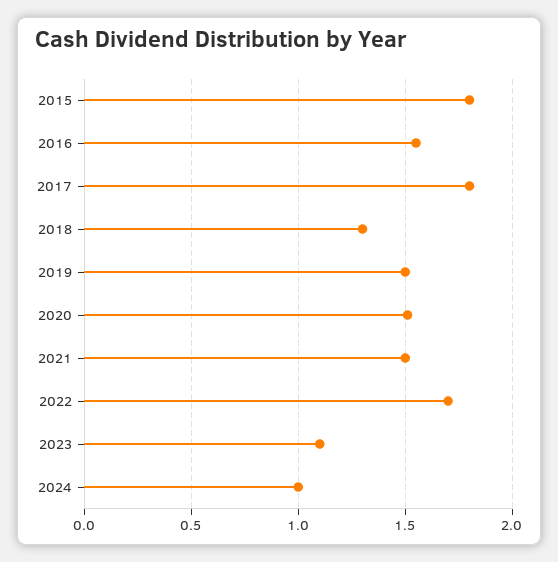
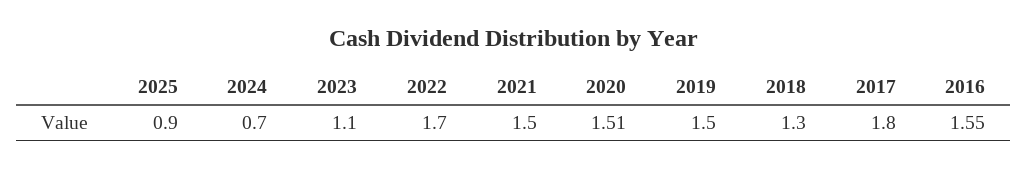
2015: 1.8 -> none
2024: 1 -> 0.7
2025: none -> 0.9

